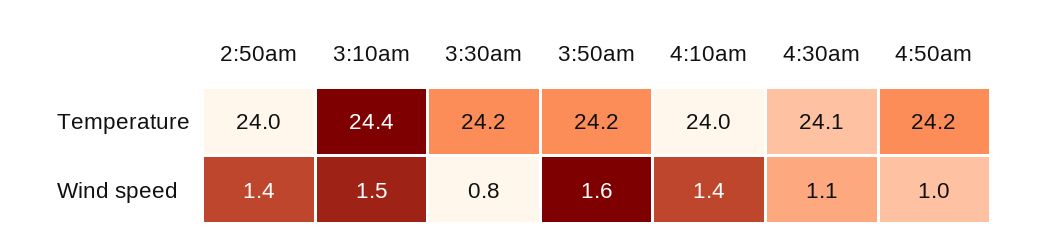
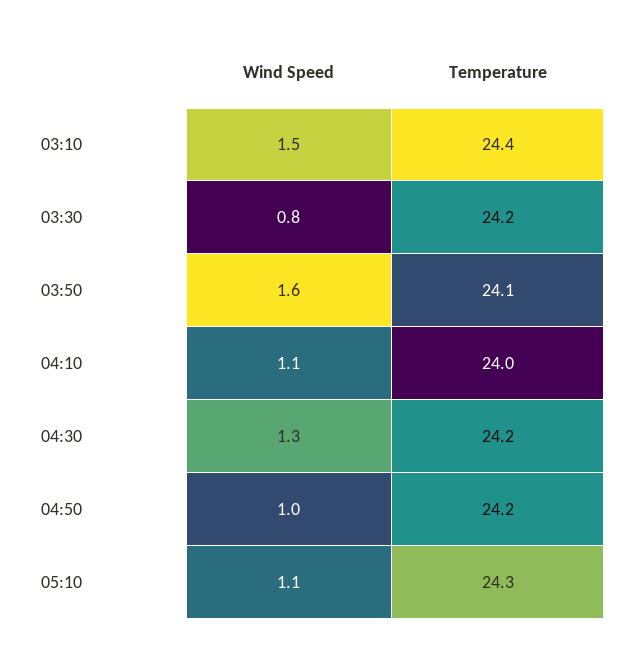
2:50am, Temperature: 24 -> none
3:50am, Temperature: 24.2 -> 24.1
4:30am, Temperature: 24.1 -> 24.2
2:50am, Wind speed: 1.4 -> none
4:10am, Wind speed: 1.4 -> 1.1
4:30am, Wind speed: 1.1 -> 1.3
05:10, Wind speed: none -> 1.1
05:10, Temperature: none -> 24.3

